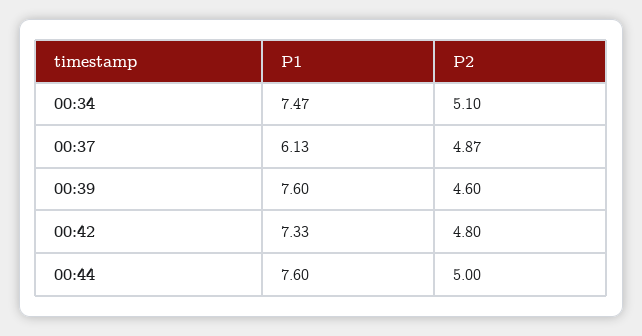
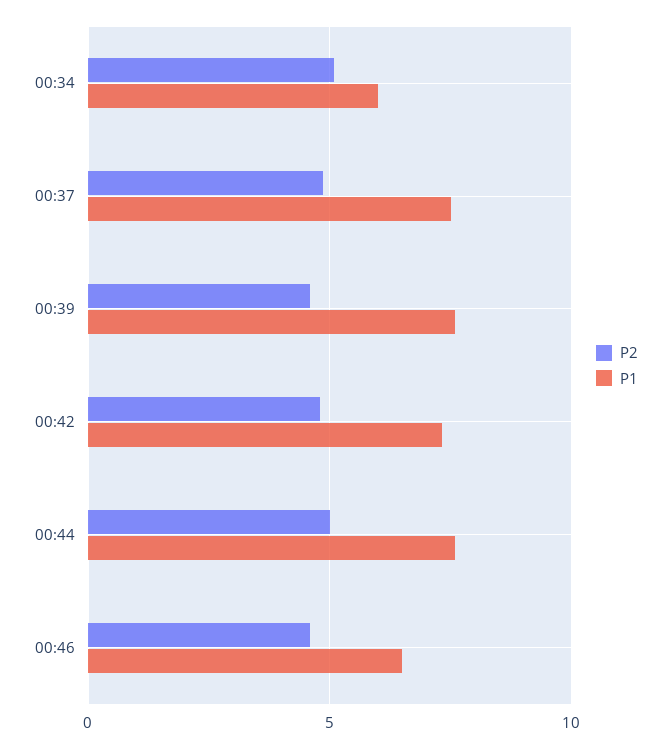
P1, 00:34: 7.47 -> 6
P1, 00:37: 6.13 -> 7.5
P2, 00:46: none -> 4.5
P1, 00:46: none -> 6.5

